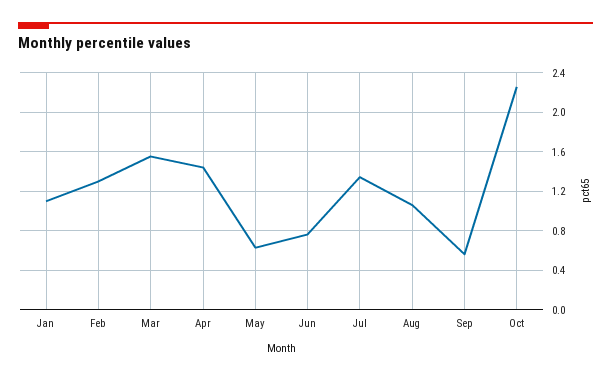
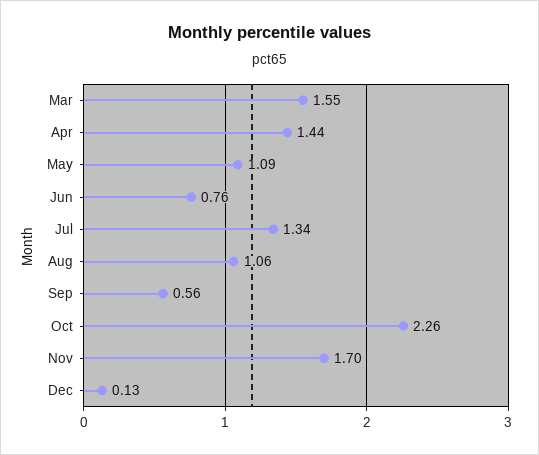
Jan: 1.1 -> none
Feb: 1.3 -> none
May: 0.6 -> 1.09
Nov: none -> 1.7
Dec: none -> 0.13

